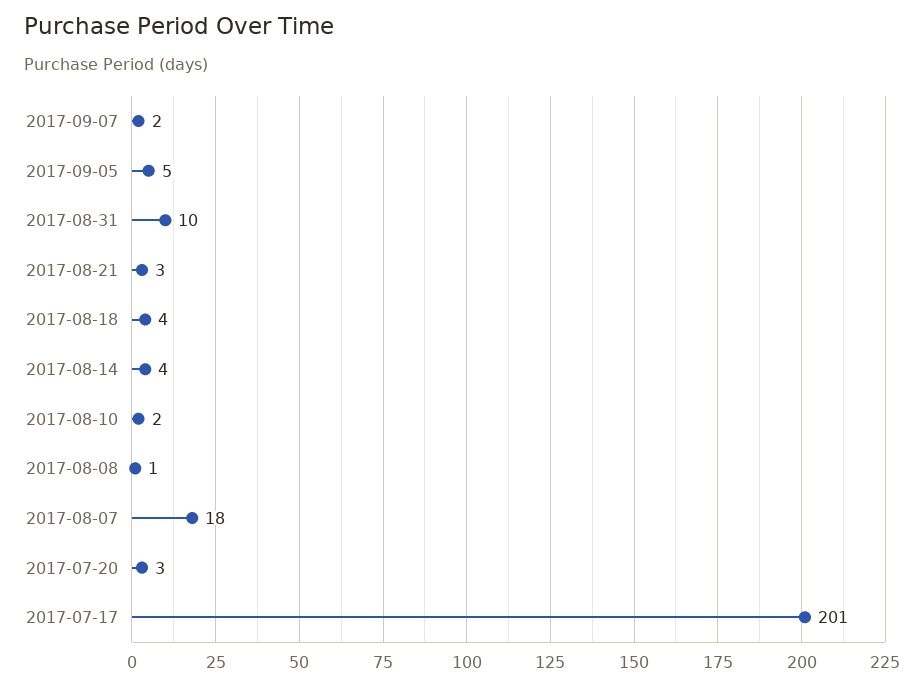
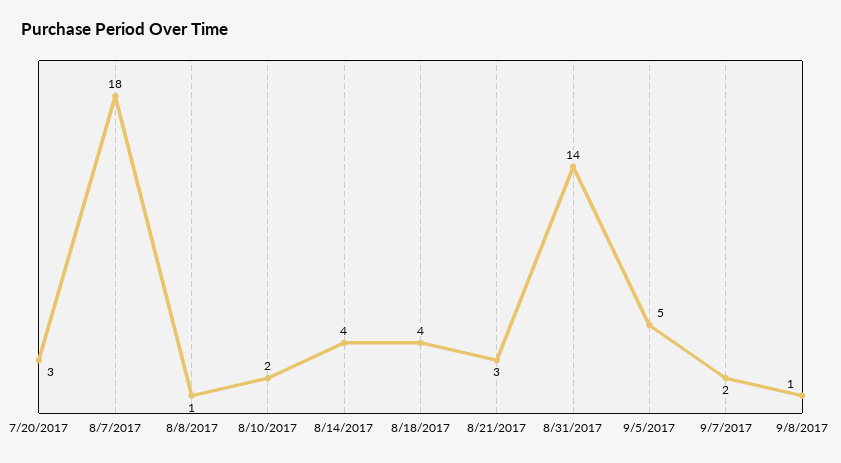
2017-08-31: 10 -> 14
2017-07-17: 201 -> none
9/8/2017: none -> 1

